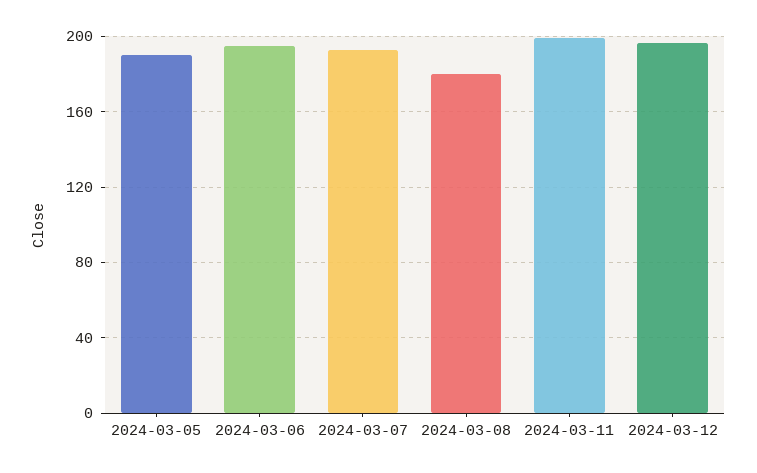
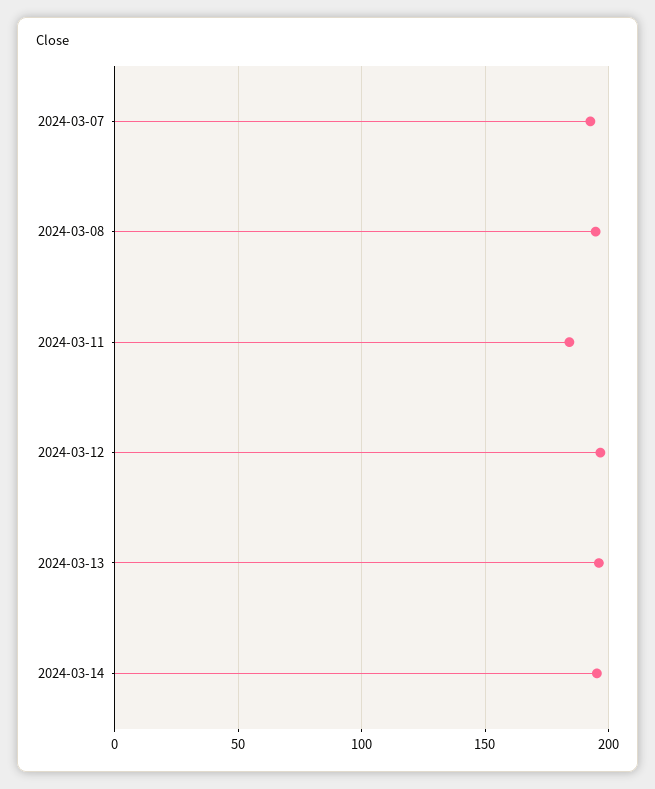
2024-03-05: 190 -> none
2024-03-06: 195 -> none
2024-03-08: 180 -> 195
2024-03-11: 200 -> 185
2024-03-13: none -> 195
2024-03-14: none -> 195

